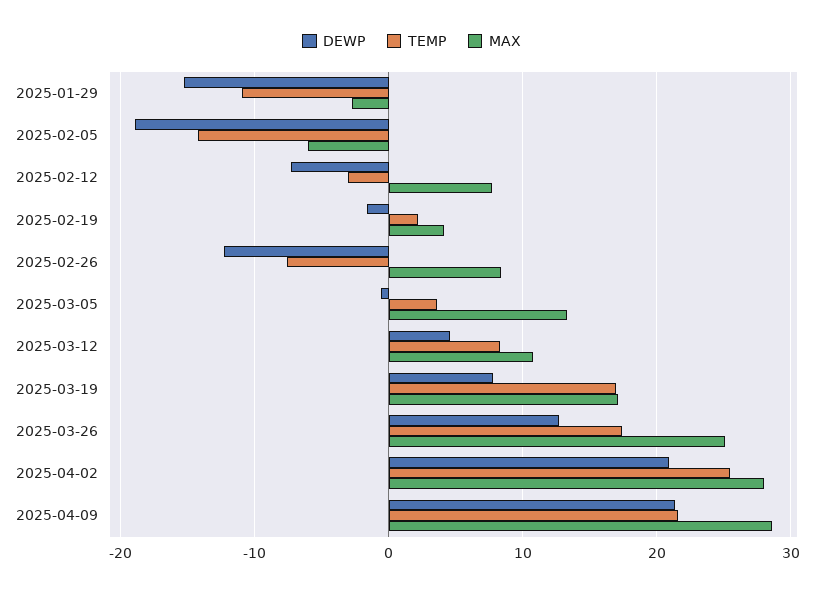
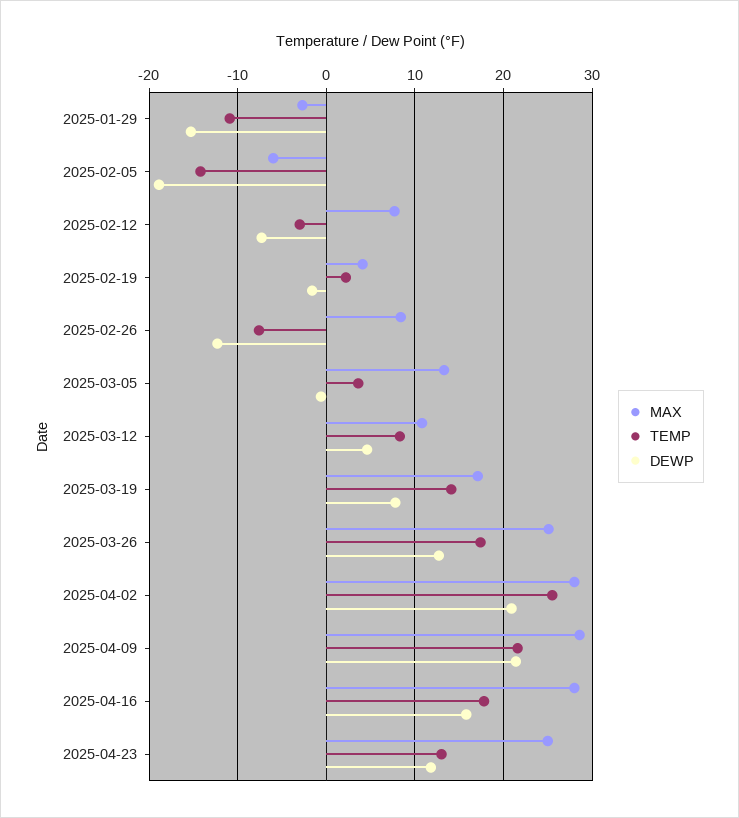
TEMP, 2025-03-19: 17 -> 14
MAX, 2025-04-16: none -> 28
TEMP, 2025-04-16: none -> 18
DEWP, 2025-04-16: none -> 16
MAX, 2025-04-23: none -> 25
TEMP, 2025-04-23: none -> 13
DEWP, 2025-04-23: none -> 12

